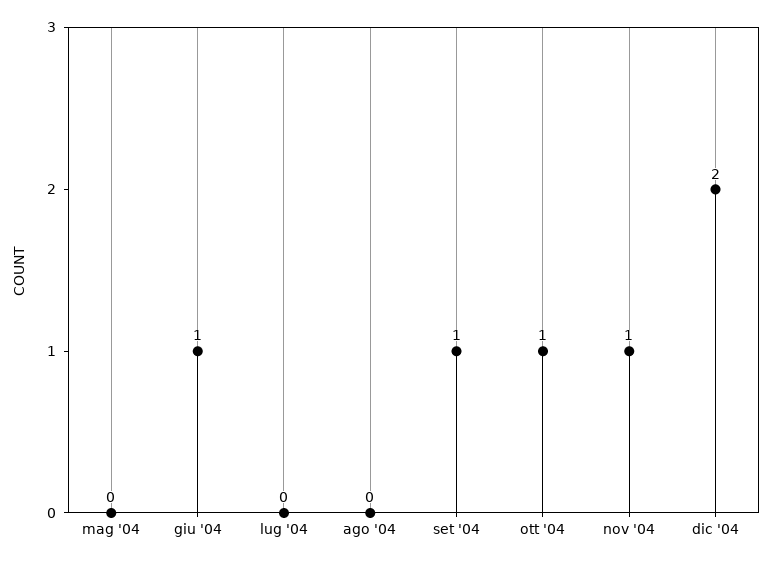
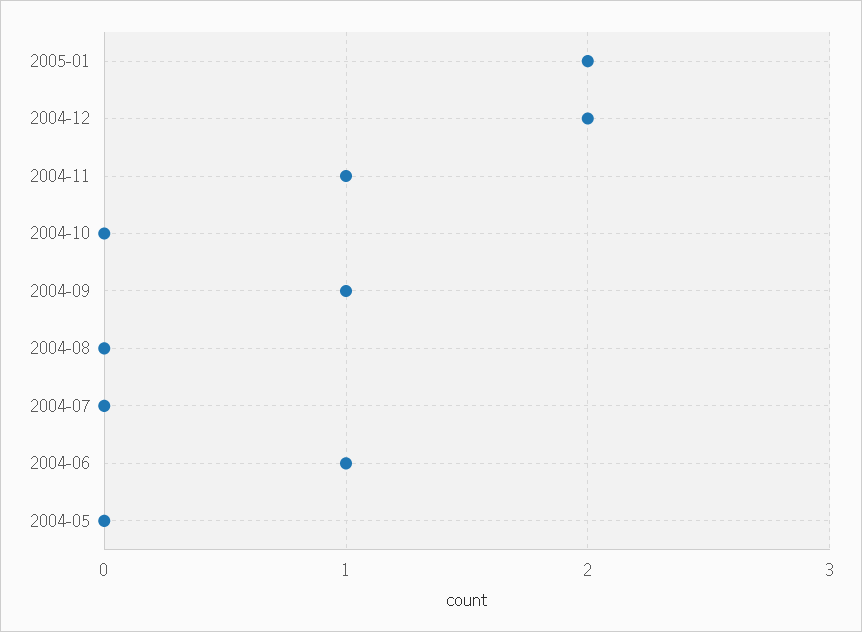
ott '04: 1 -> 0
2005-01: none -> 2

